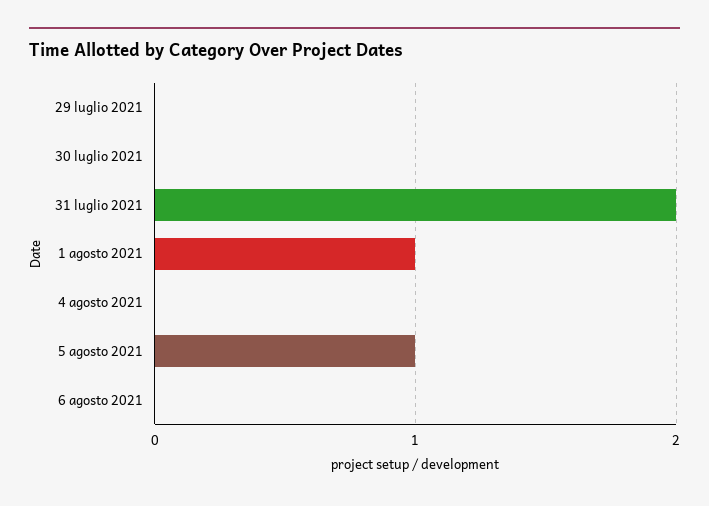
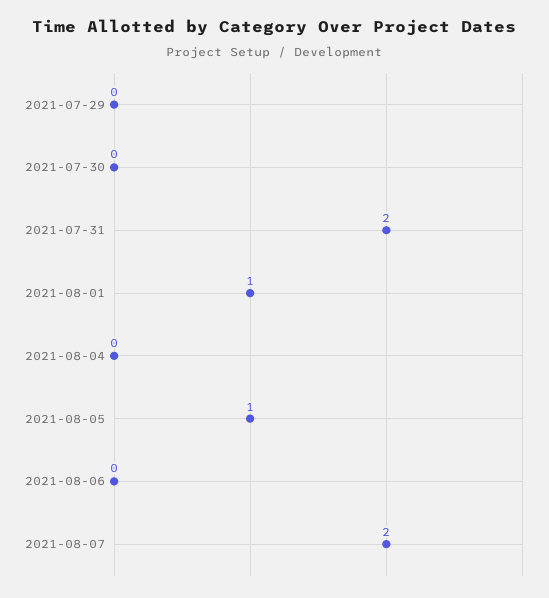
2021-08-07: none -> 2

